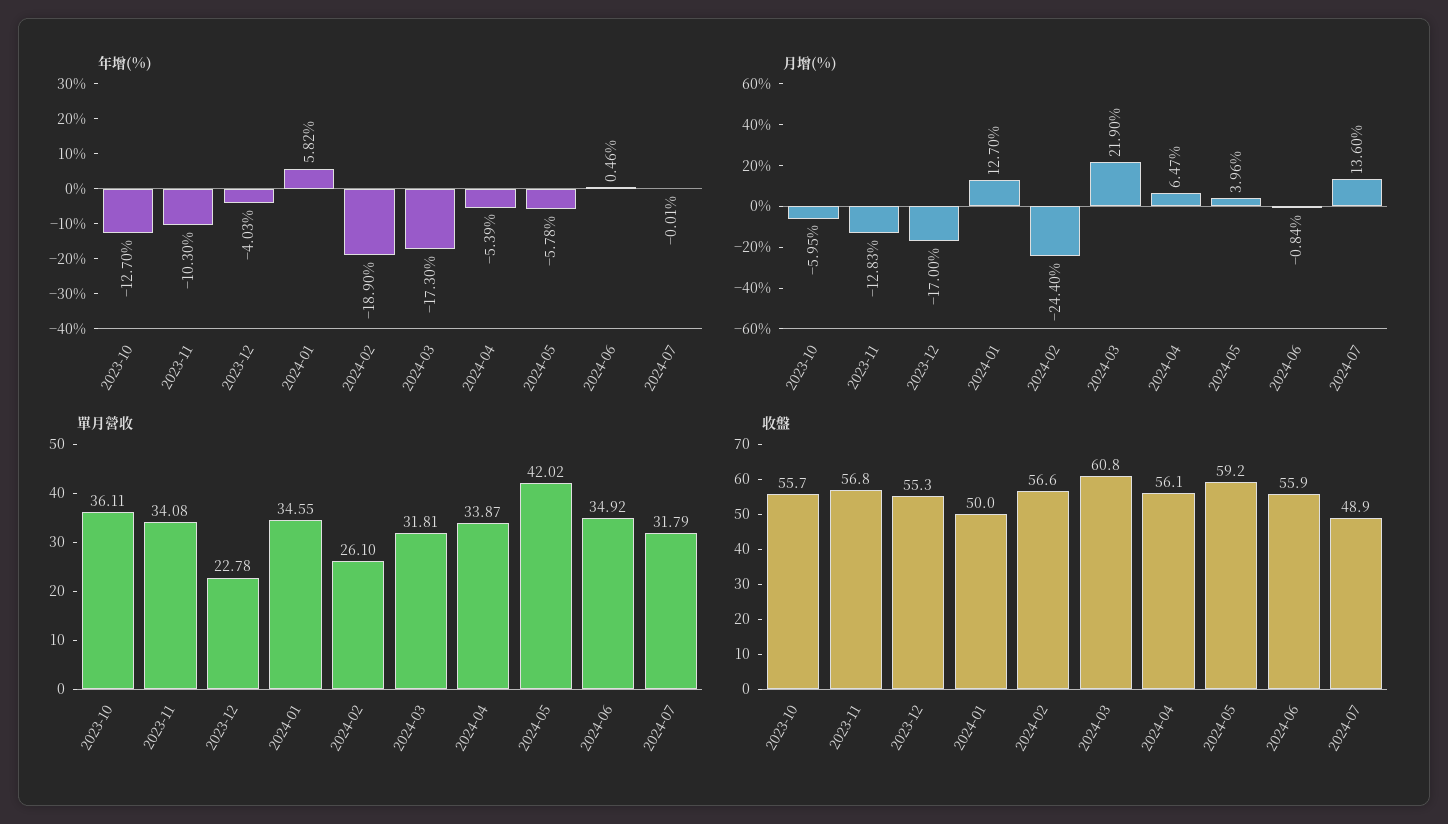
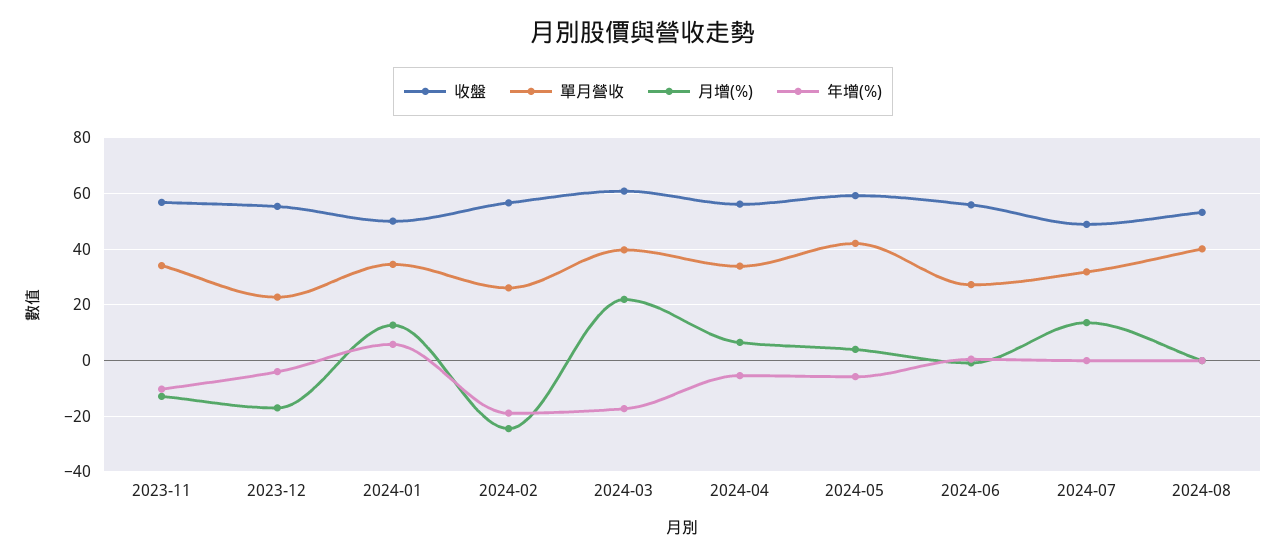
年增(%), 2023-10: -12.7 -> none
月增(%), 2023-10: -5.95 -> none
單月營收, 2023-10: 36.11 -> none
單月營收, 2024-03: 31.81 -> 40
單月營收, 2024-06: 34.92 -> 27.5
收盤, 2023-10: 55.7 -> none
收盤, 2024-08: none -> 52.5
單月營收, 2024-08: none -> 40
月增(%), 2024-08: none -> 0
年增(%), 2024-08: none -> 0

